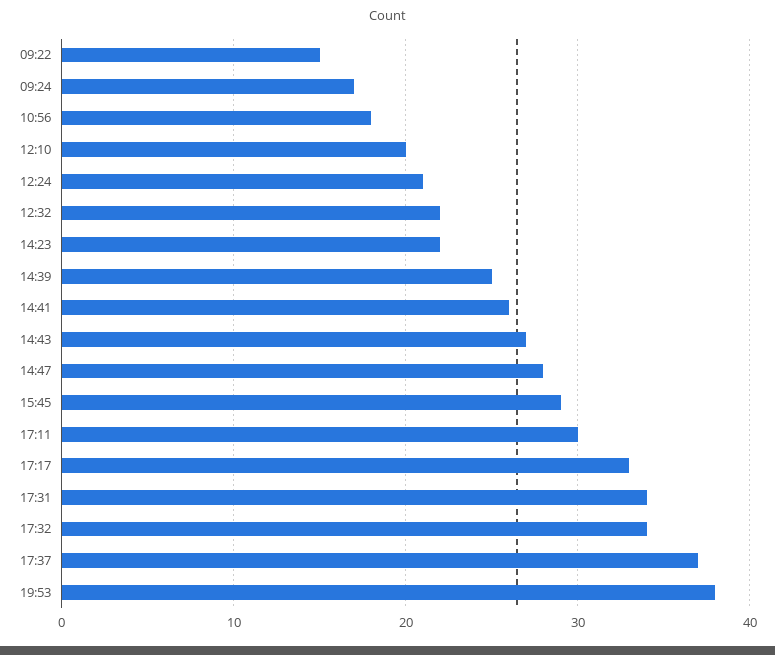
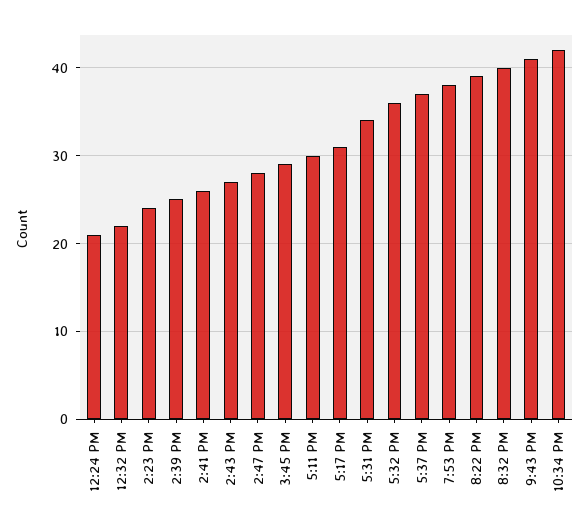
09:22: 15 -> none
09:24: 17 -> none
10:56: 18 -> none
12:10: 20 -> none
14:23: 22 -> 24
17:17: 33 -> 31
17:32: 34 -> 36
8:22 PM: none -> 39
8:32 PM: none -> 40
9:43 PM: none -> 41
10:34 PM: none -> 42

